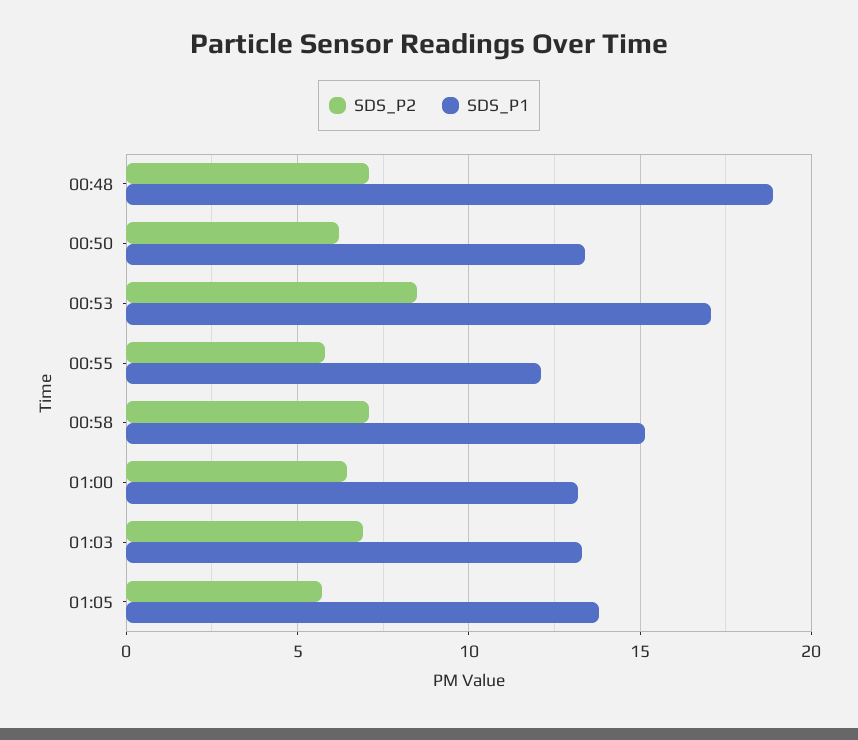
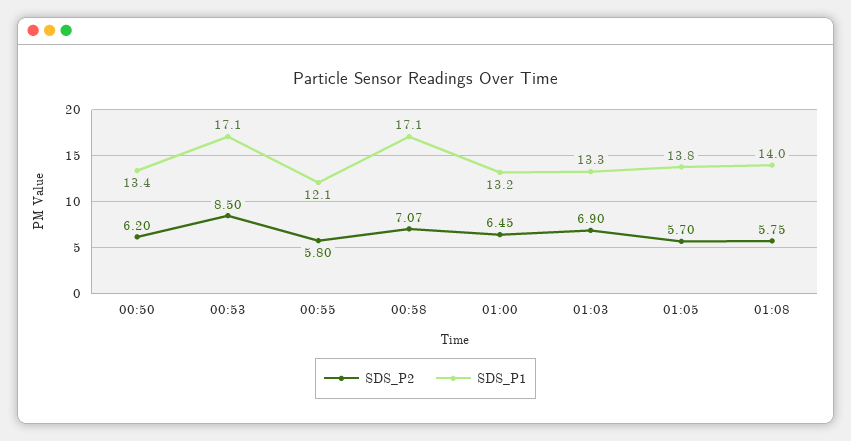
SDS_P2, 00:48: 7 -> none
SDS_P1, 00:48: 19 -> none
SDS_P1, 00:58: 15 -> 17.1
SDS_P2, 01:08: none -> 5.75
SDS_P1, 01:08: none -> 14

